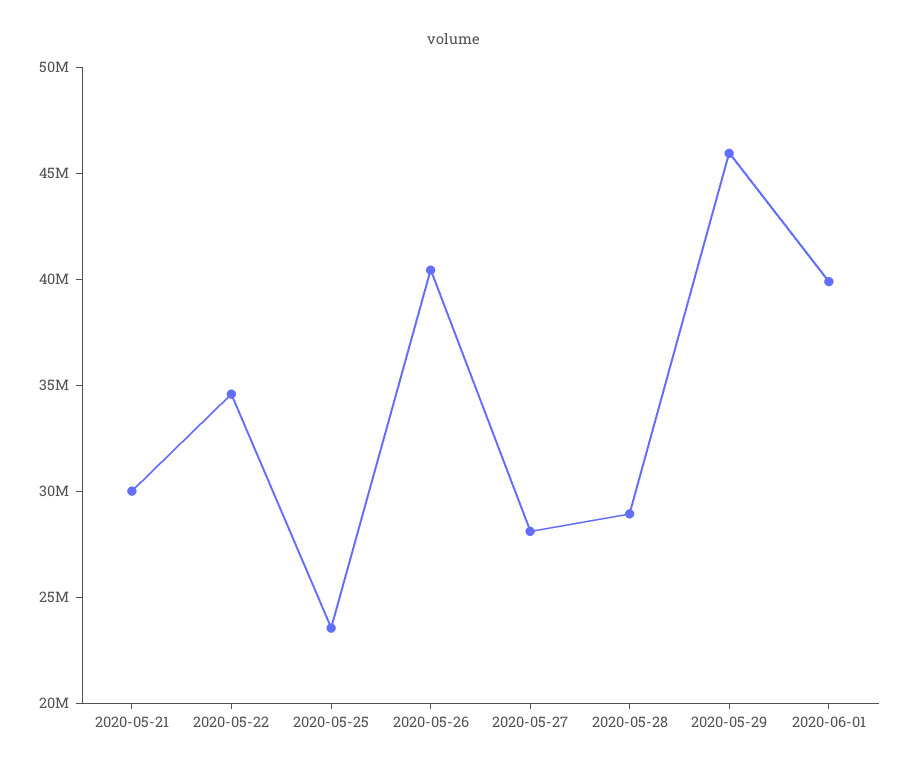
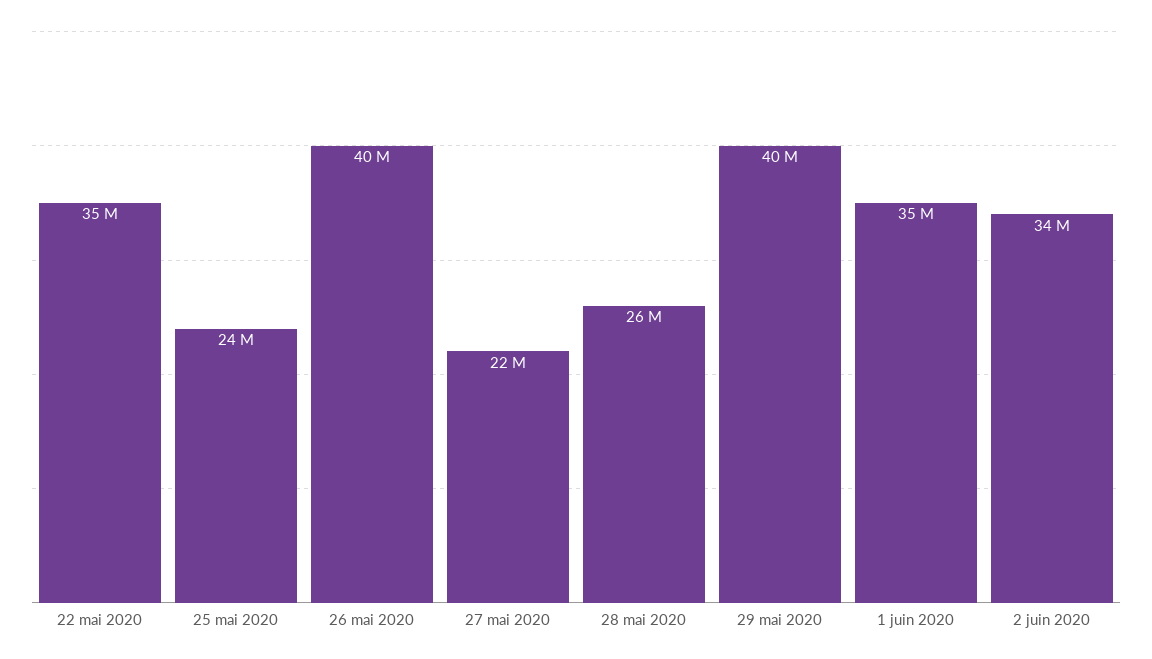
2020-05-21: 30000000 -> none
2020-05-27: 28000000 -> 22000000
2020-05-28: 29000000 -> 26000000
2020-05-29: 46000000 -> 40000000
2020-06-01: 40000000 -> 35000000
2 juin 2020: none -> 34000000

